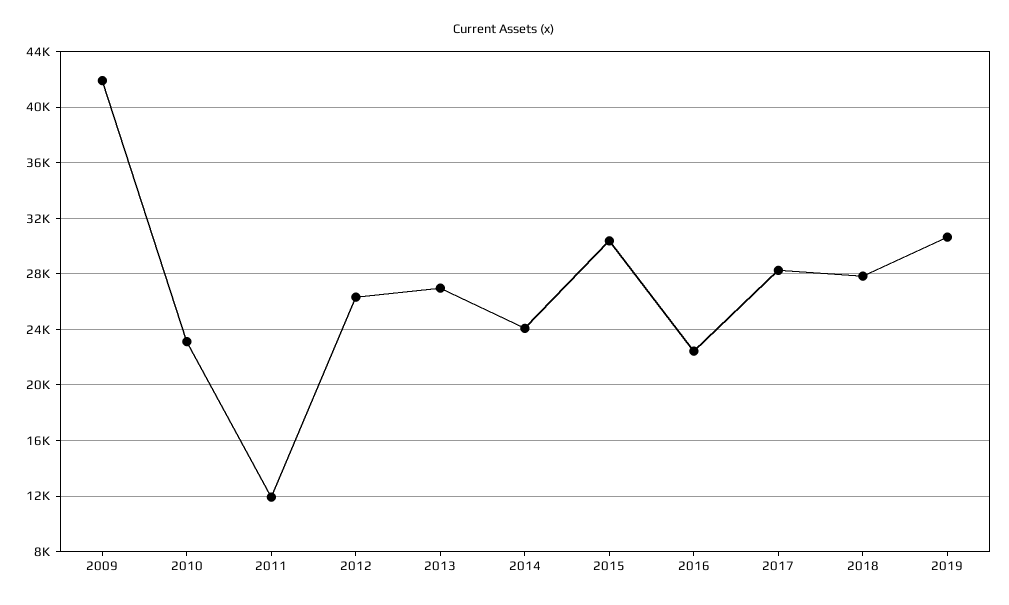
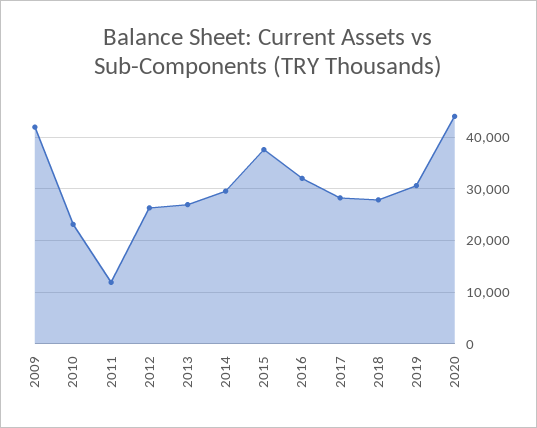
2014: 24000 -> 30000
2015: 30500 -> 38000
2016: 22500 -> 32000
2020: none -> 44000

